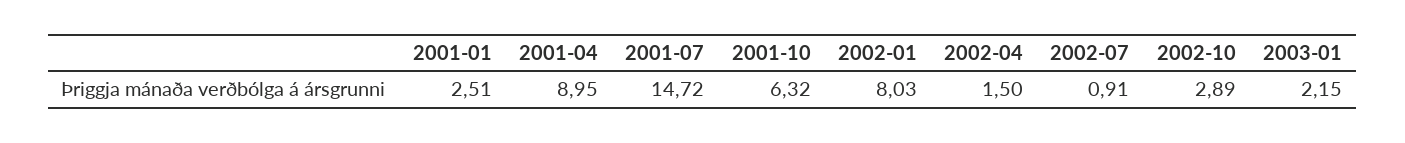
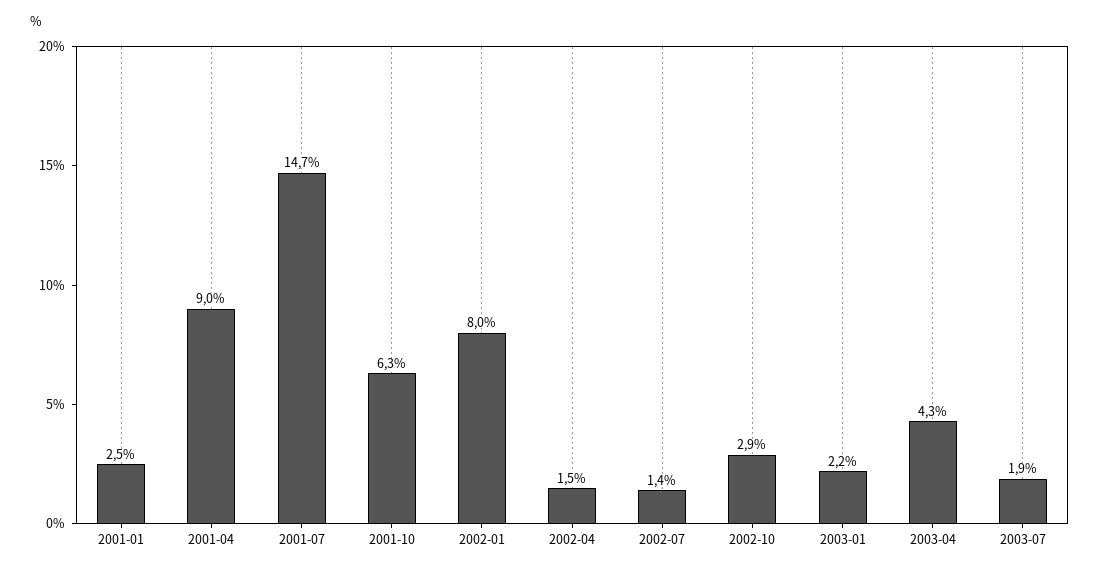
2002-07: 0.91 -> 1.4
2003-04: none -> 4.3
2003-07: none -> 1.9

